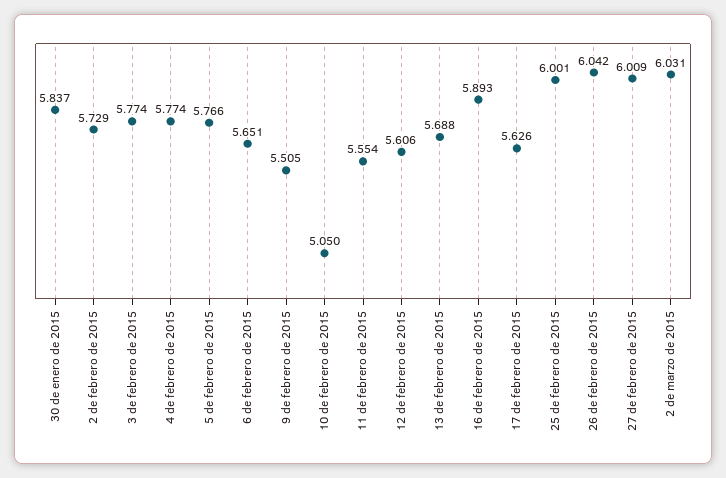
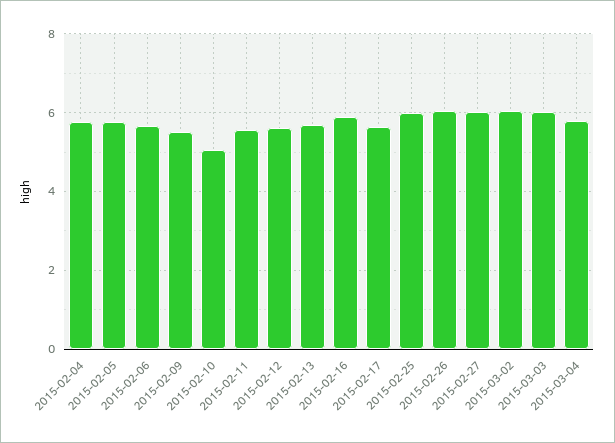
30 de enero de 2015: 5.837 -> none
2 de febrero de 2015: 5.729 -> none
3 de febrero de 2015: 5.774 -> none
2015-03-03: none -> 6
2015-03-04: none -> 5.8

